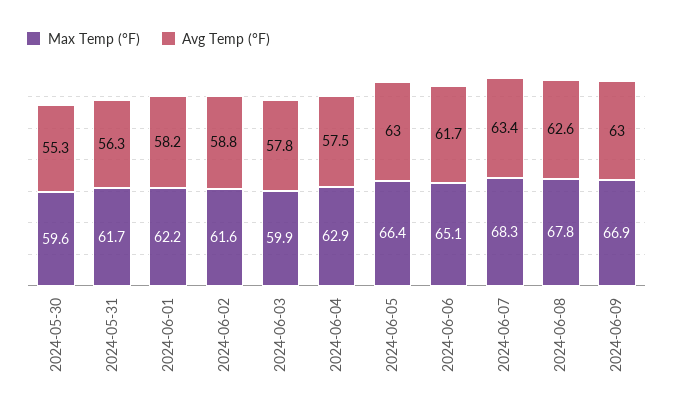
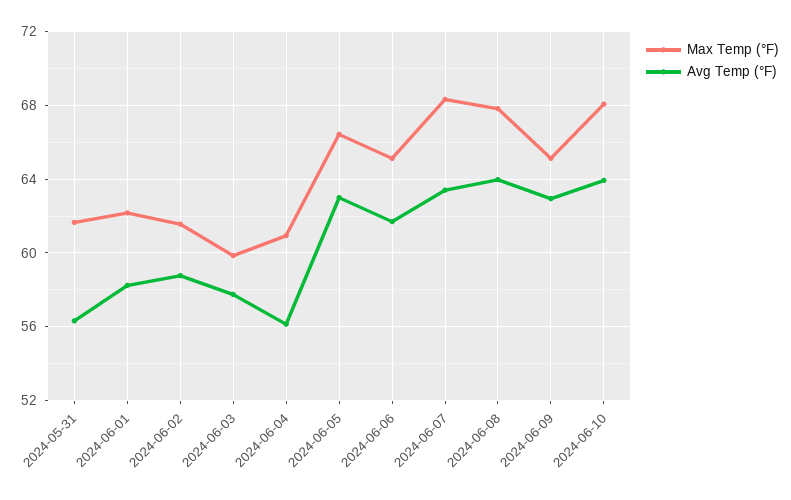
Max Temp (°F), 2024-05-30: 59.6 -> none
Avg Temp (°F), 2024-05-30: 55.3 -> none
Max Temp (°F), 2024-06-04: 62.9 -> 61
Avg Temp (°F), 2024-06-04: 57.5 -> 56
Avg Temp (°F), 2024-06-08: 62.6 -> 64
Max Temp (°F), 2024-06-09: 66.9 -> 65
Max Temp (°F), 2024-06-10: none -> 68
Avg Temp (°F), 2024-06-10: none -> 64

